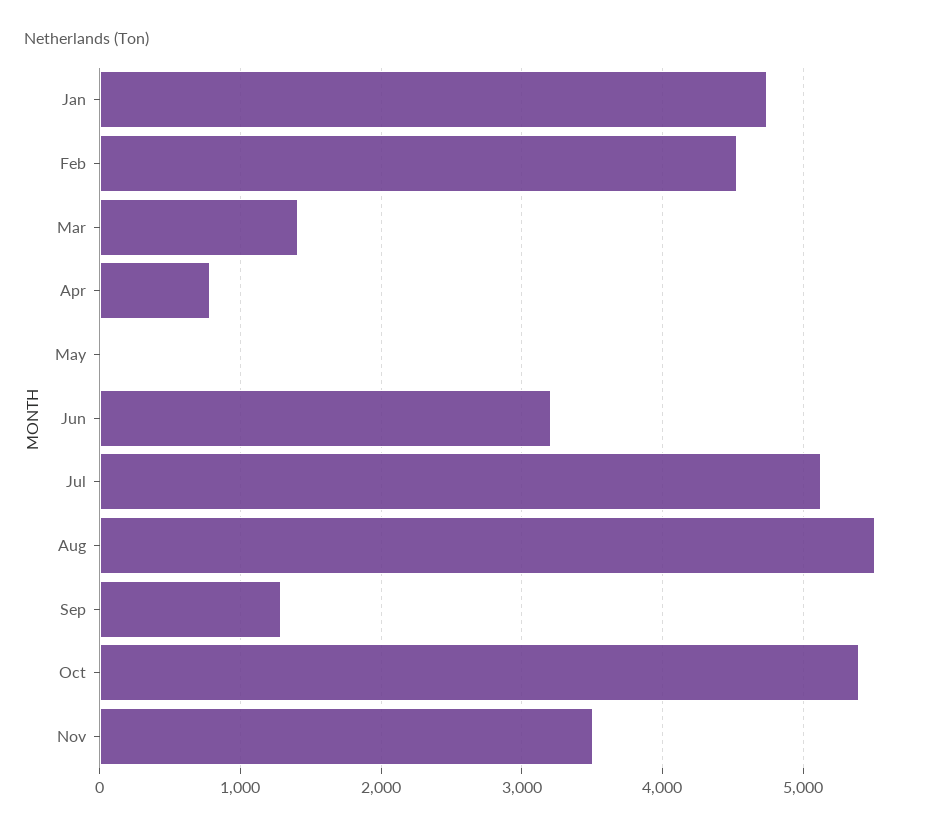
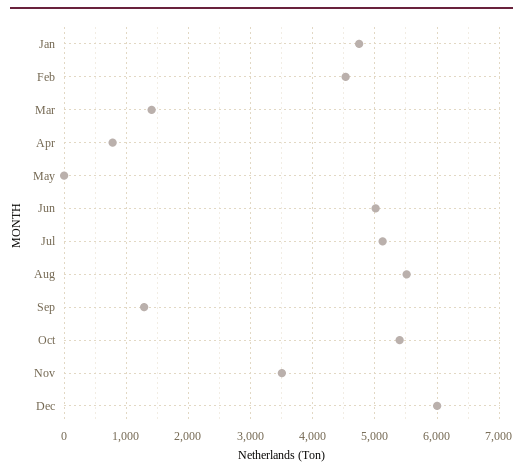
Jun: 3200 -> 5000
Dec: none -> 6000

